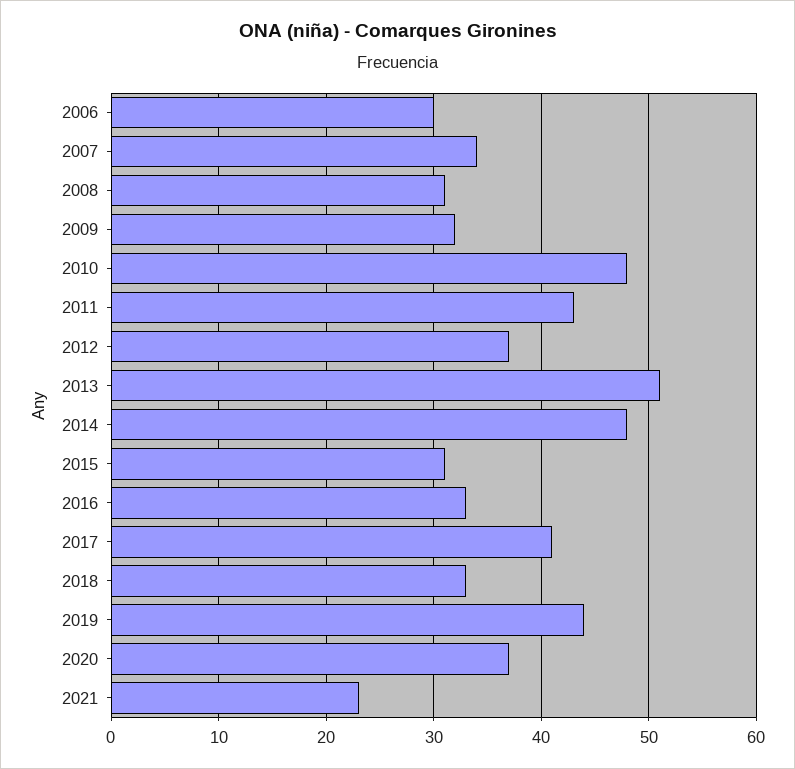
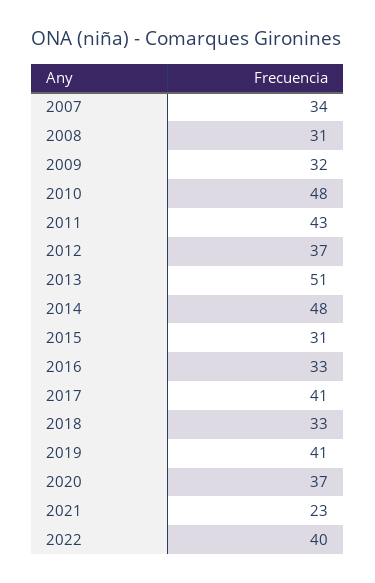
2006: 30 -> none
2019: 44 -> 41
2022: none -> 40

